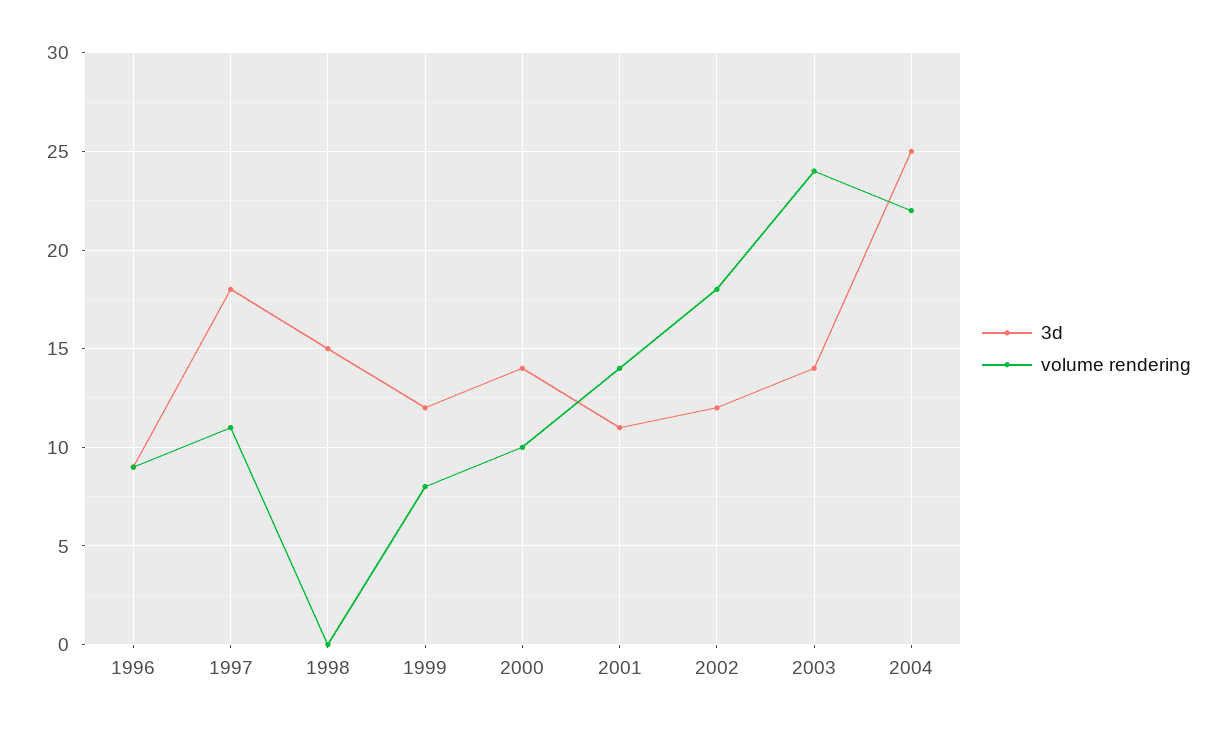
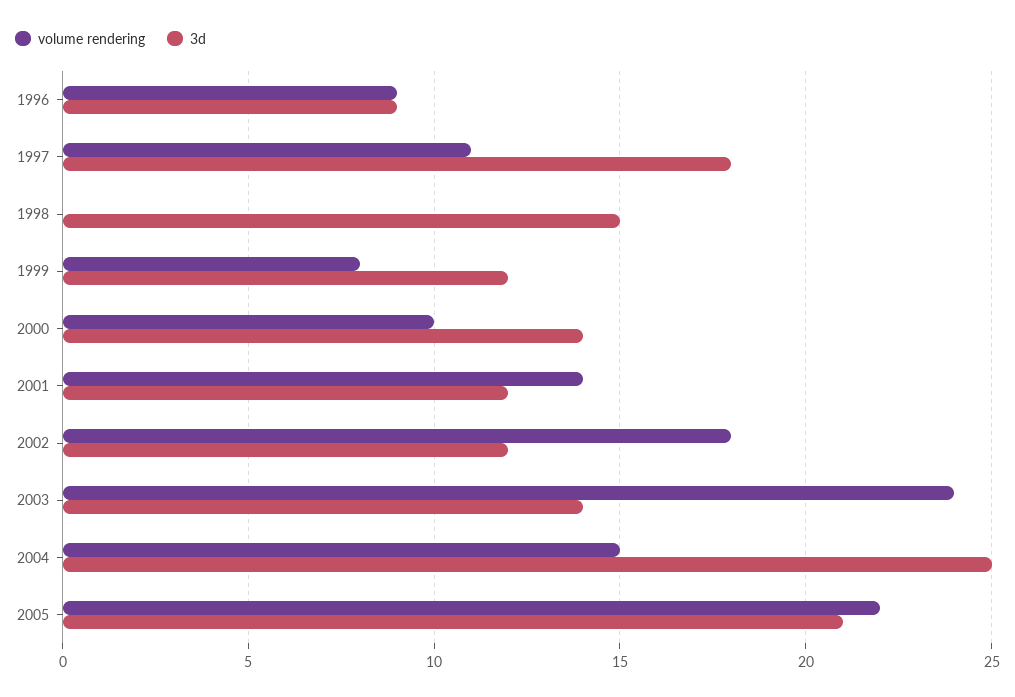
3d, 2001: 11 -> 12
volume rendering, 2004: 22 -> 15
volume rendering, 2005: none -> 22
3d, 2005: none -> 21

